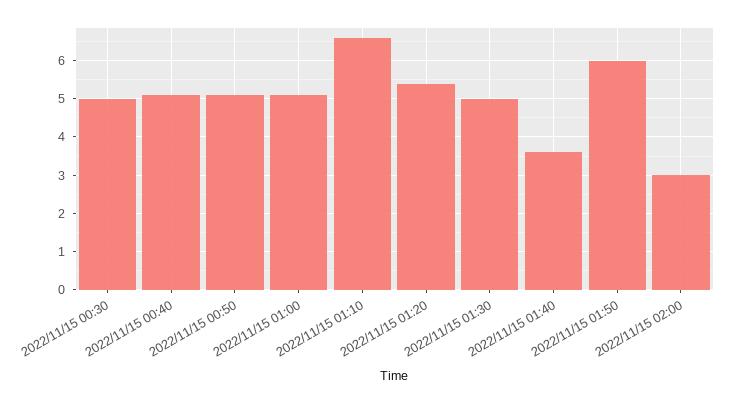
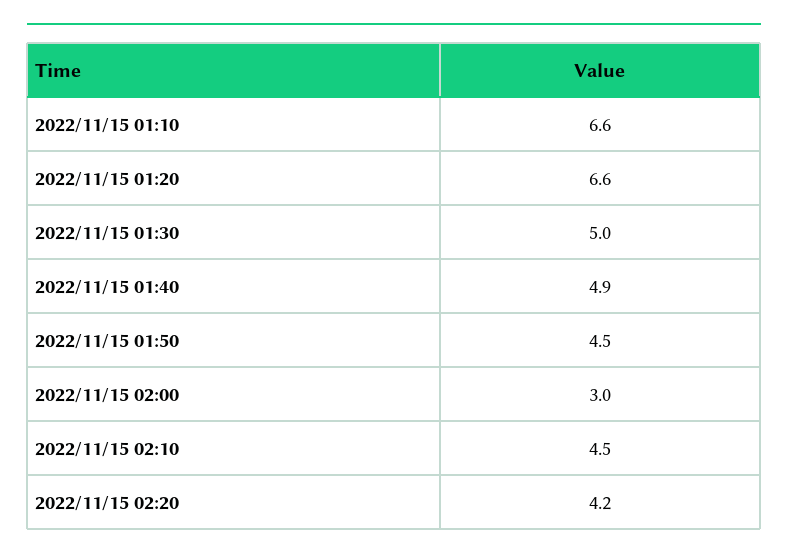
2022/11/15 00:30: 5 -> none
2022/11/15 00:40: 5 -> none
2022/11/15 00:50: 5 -> none
2022/11/15 01:00: 5 -> none
2022/11/15 01:20: 5.5 -> 6.6
2022/11/15 01:40: 3.5 -> 4.9
2022/11/15 01:50: 6 -> 4.5
2022/11/15 02:10: none -> 4.5
2022/11/15 02:20: none -> 4.2

